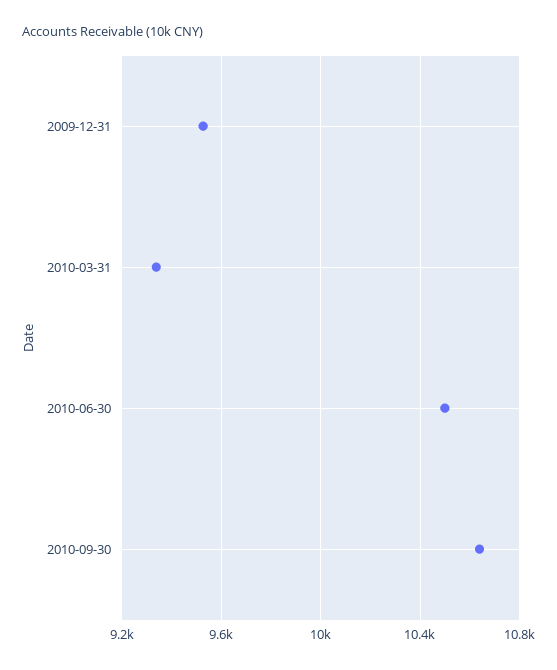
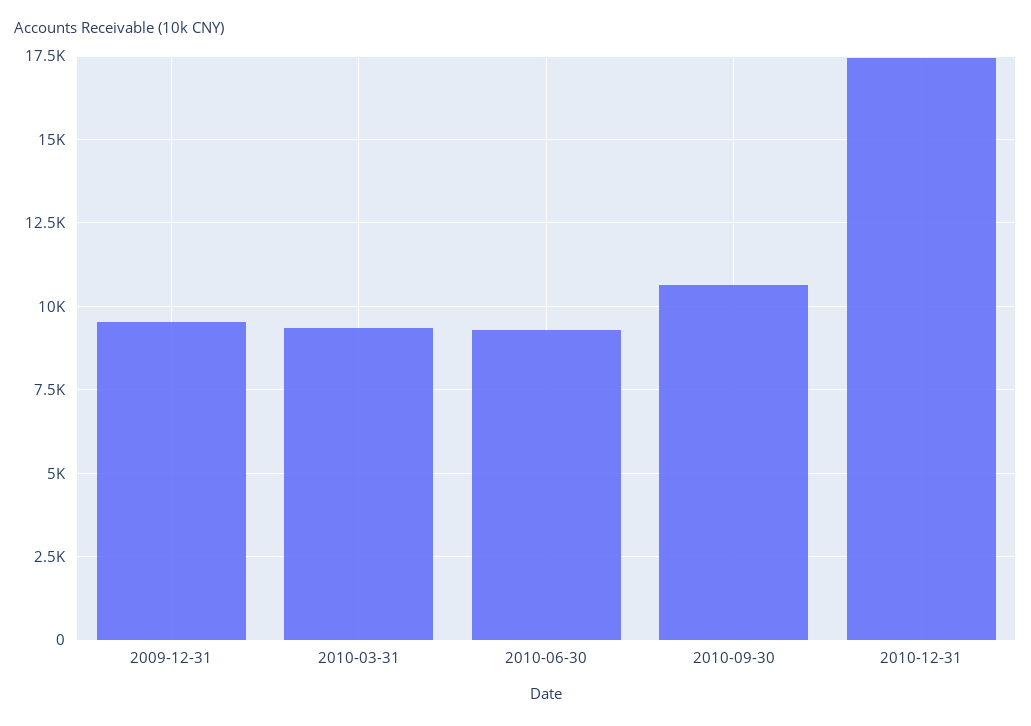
2010-06-30: 10500 -> 9250
2010-12-31: none -> 17500

